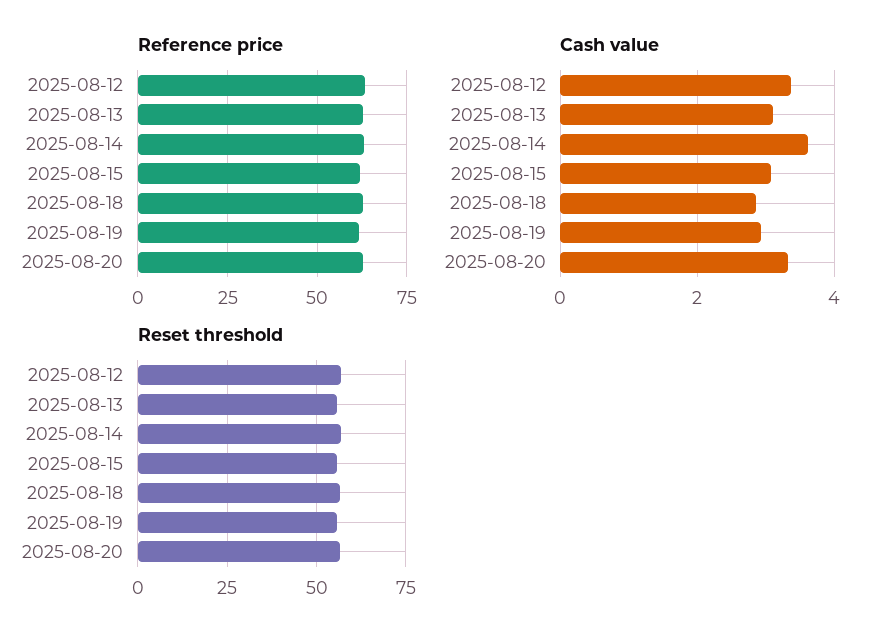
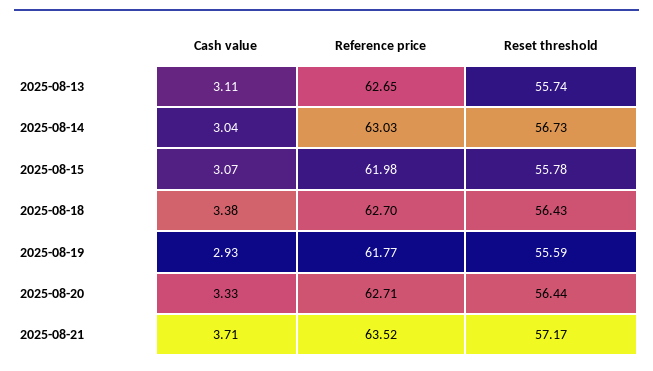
Reference price, 2025-08-12: 62.5 -> none
Cash value, 2025-08-12: 3.4 -> none
Cash value, 2025-08-14: 3.6 -> 3.04
Cash value, 2025-08-18: 2.8 -> 3.38
Reset threshold, 2025-08-12: 57.5 -> none
Cash value, 2025-08-21: none -> 3.71
Reference price, 2025-08-21: none -> 63.52
Reset threshold, 2025-08-21: none -> 57.17

